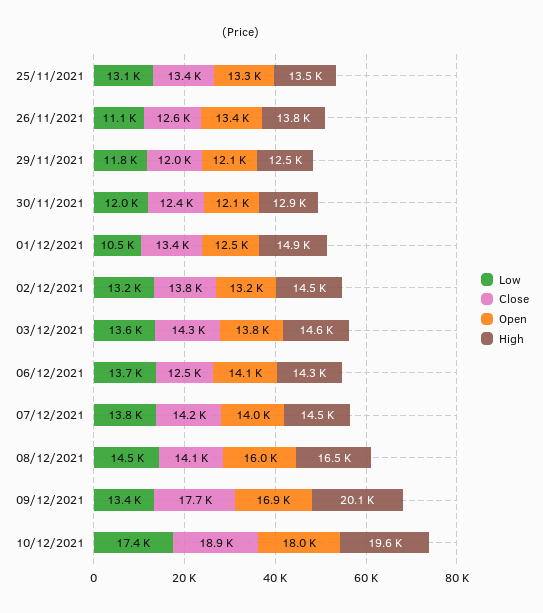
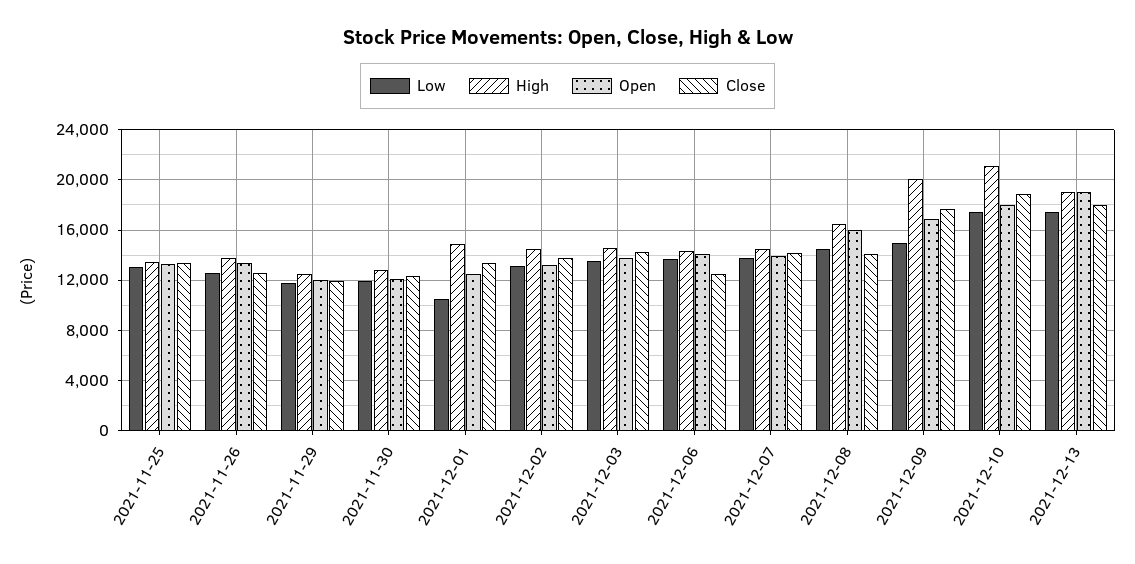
Low, 26/11/2021: 11100 -> 12500
Low, 09/12/2021: 13400 -> 15000
High, 10/12/2021: 19600 -> 21000
Low, 2021-12-13: none -> 17500
High, 2021-12-13: none -> 19000
Open, 2021-12-13: none -> 19000
Close, 2021-12-13: none -> 18000

